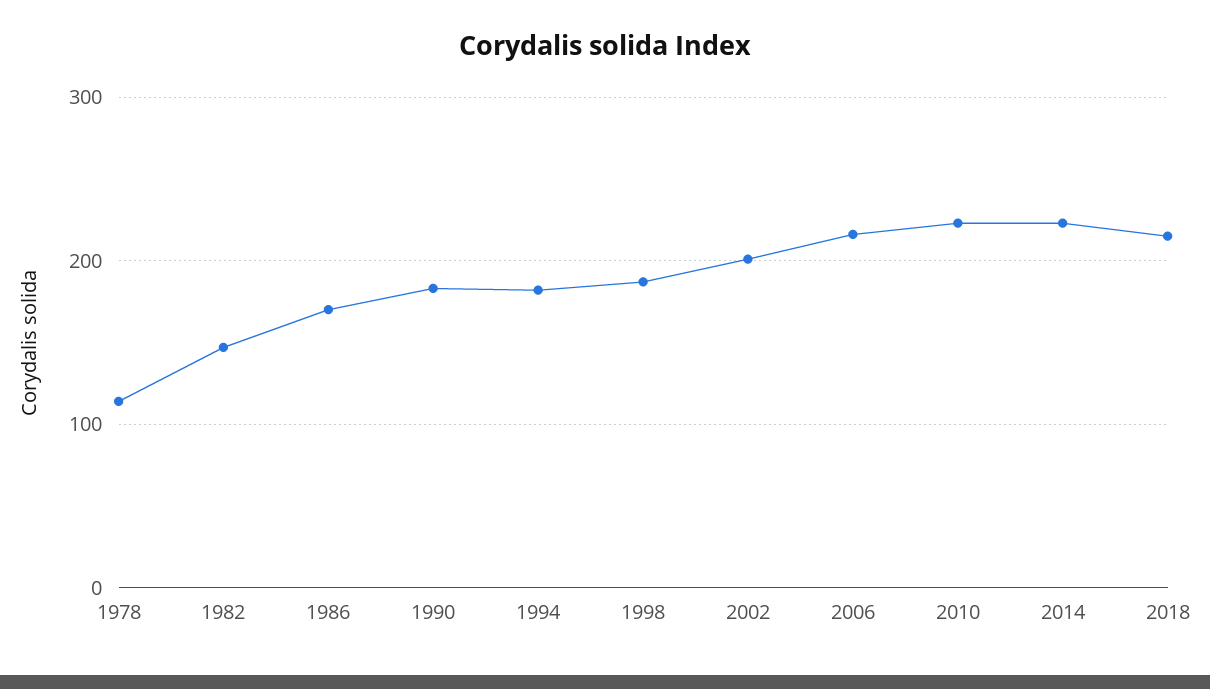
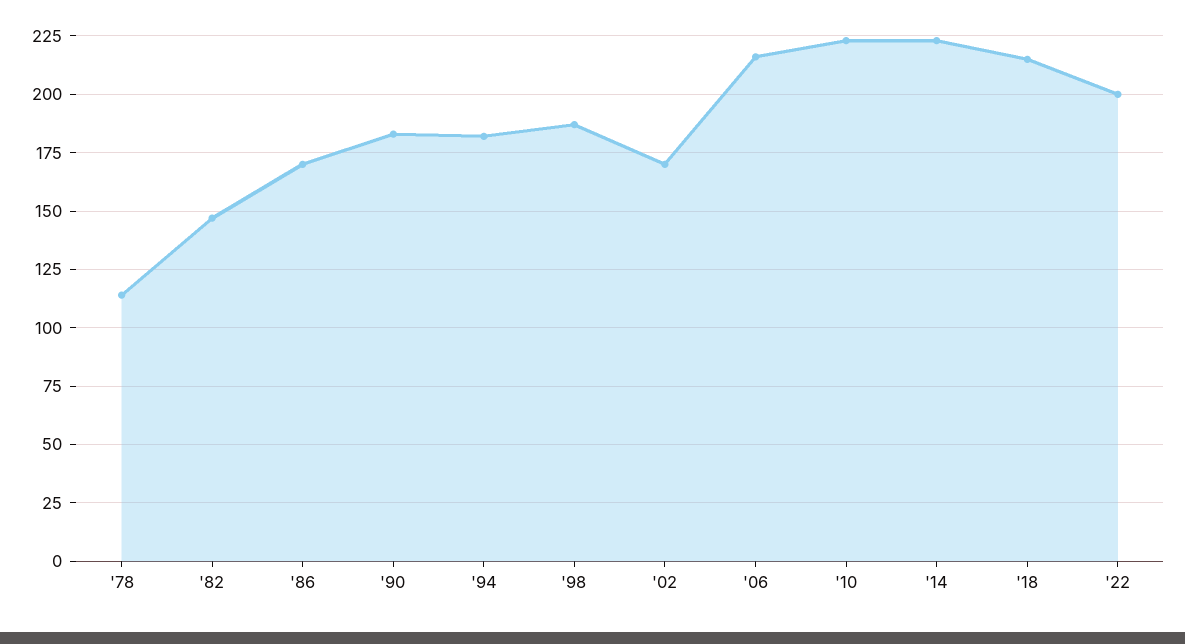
2002: 200 -> 170
'22: none -> 200

